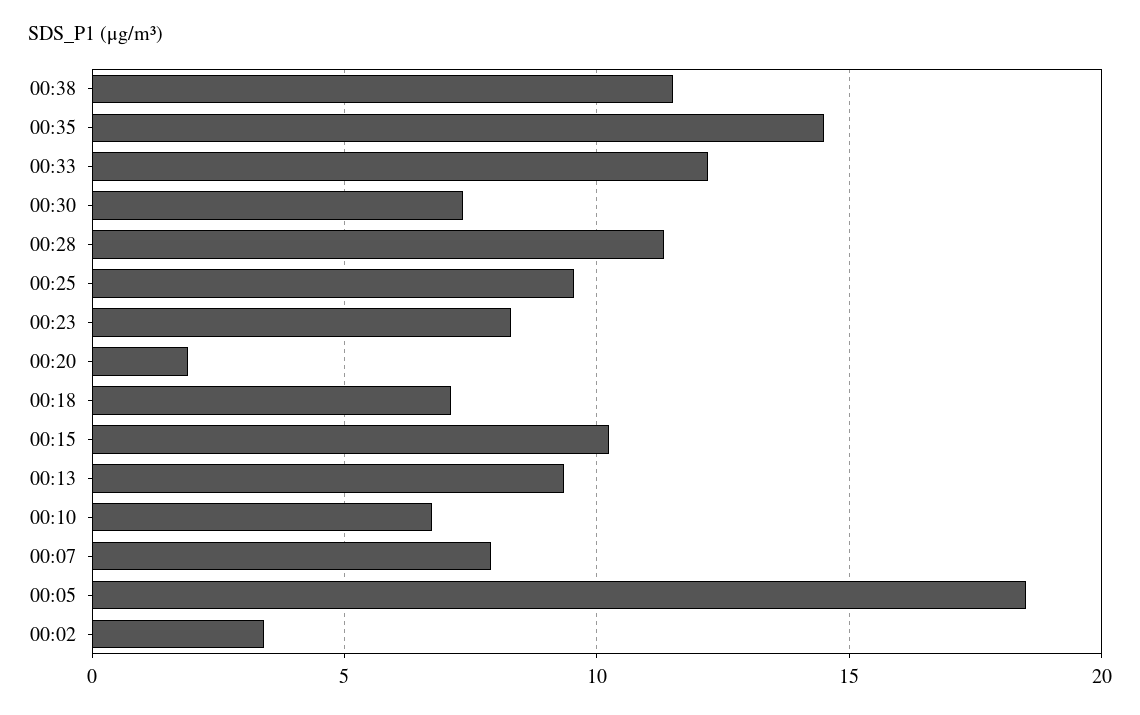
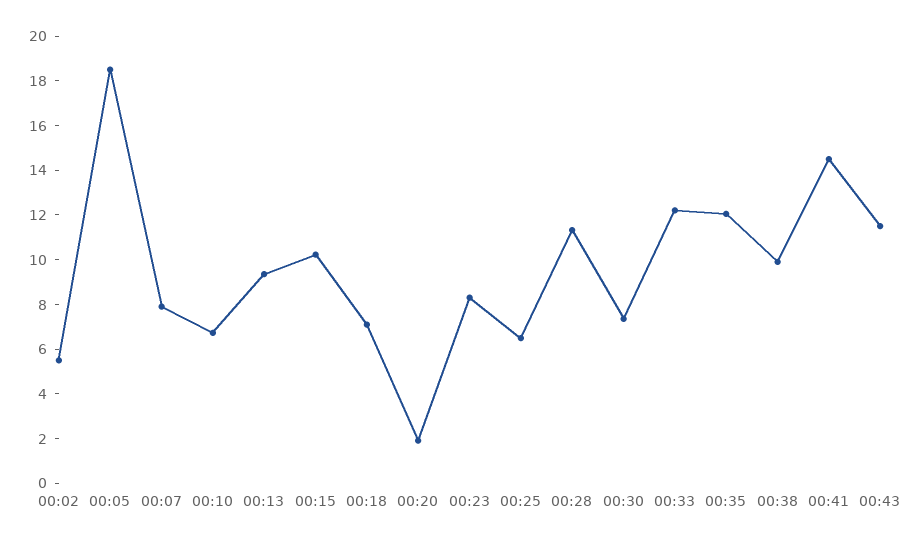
00:38: 11.5 -> 10
00:35: 14.5 -> 12
00:25: 9.5 -> 6.5
00:02: 3.5 -> 5.5
00:41: none -> 14.5
00:43: none -> 11.5

